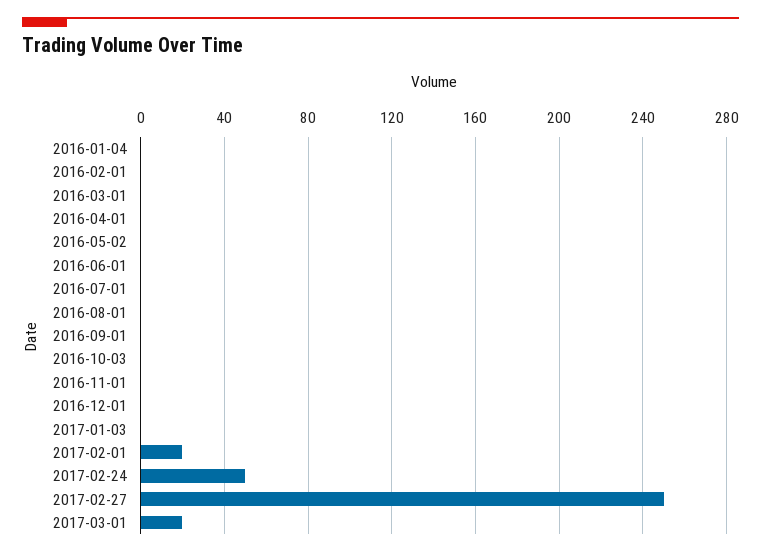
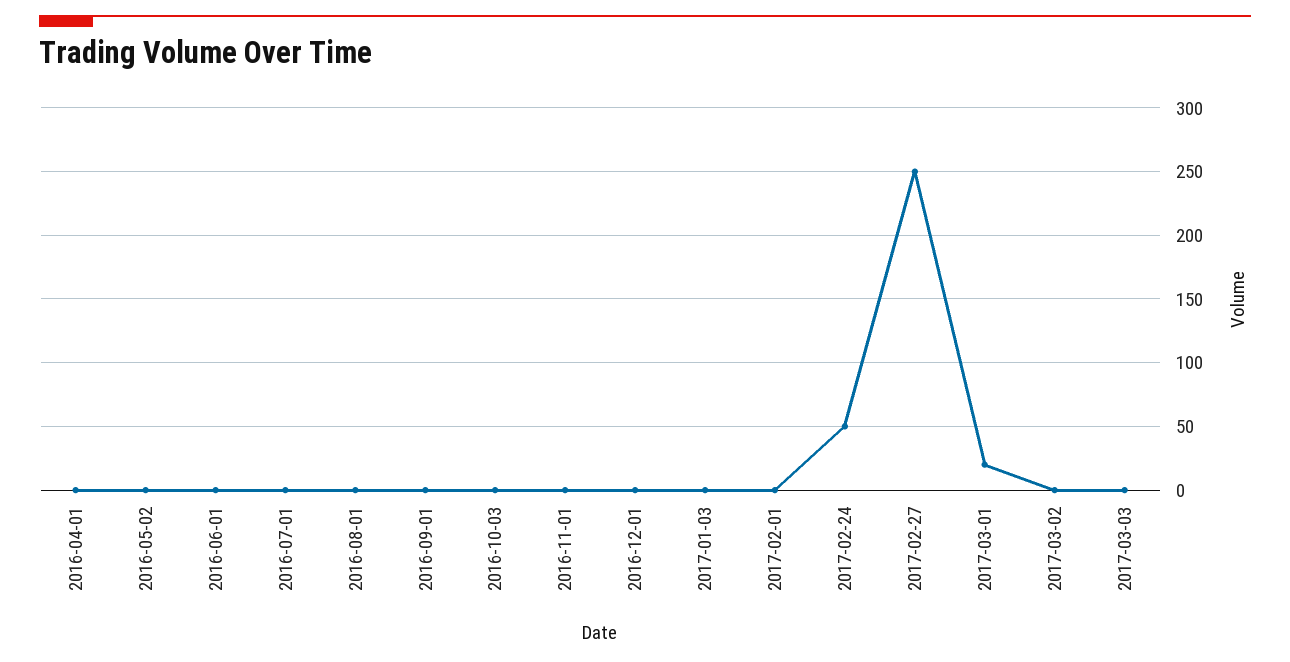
2016-01-04: 0 -> none
2016-02-01: 0 -> none
2016-03-01: 0 -> none
2017-02-01: 20 -> 0
2017-03-02: none -> 0
2017-03-03: none -> 0

